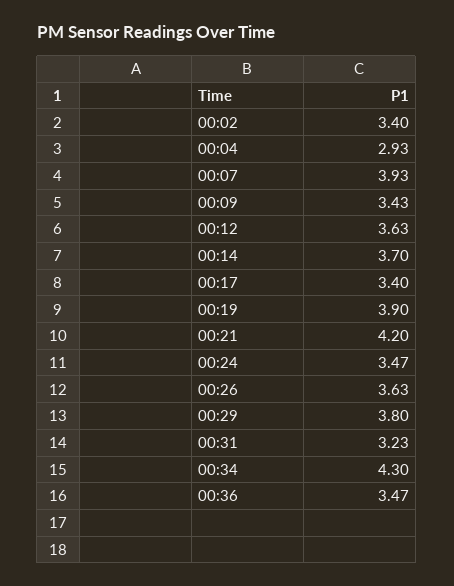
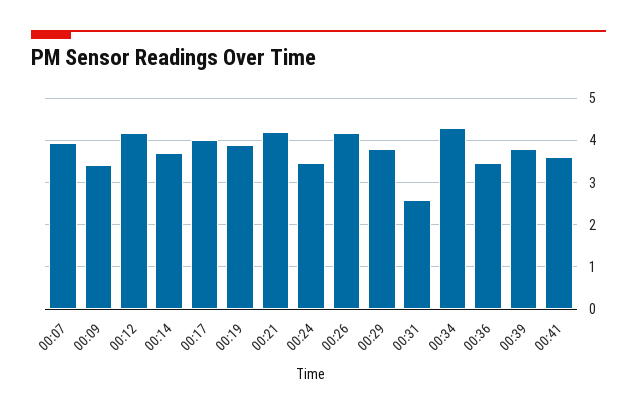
00:02: 3.4 -> none
00:04: 2.93 -> none
00:12: 3.63 -> 4.2
00:17: 3.4 -> 4
00:26: 3.63 -> 4.2
00:31: 3.23 -> 2.6
00:39: none -> 3.8
00:41: none -> 3.6

